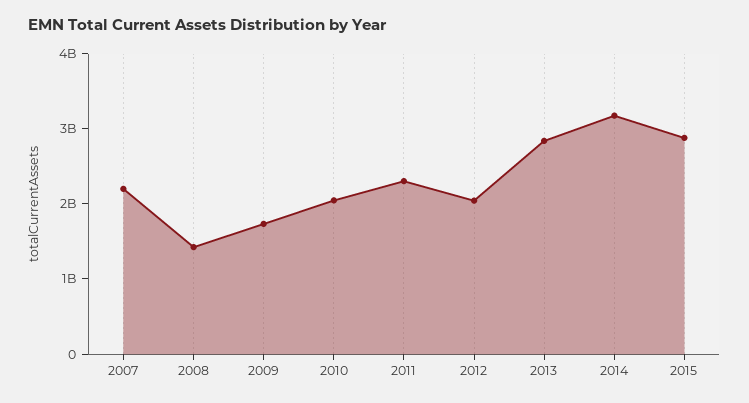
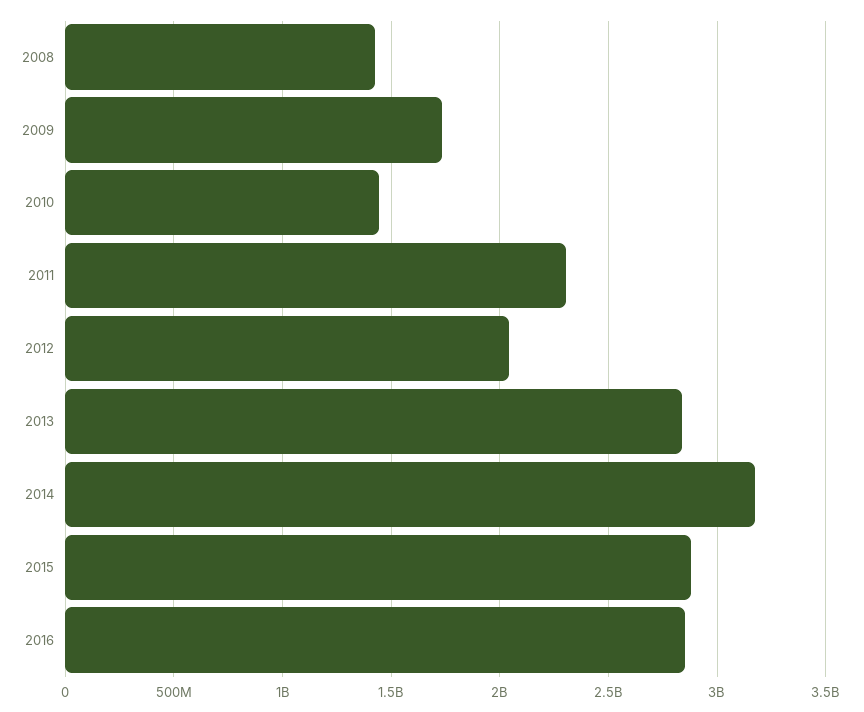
2007: 2200000000 -> none
2010: 2000000000 -> 1450000000
2016: none -> 2850000000

